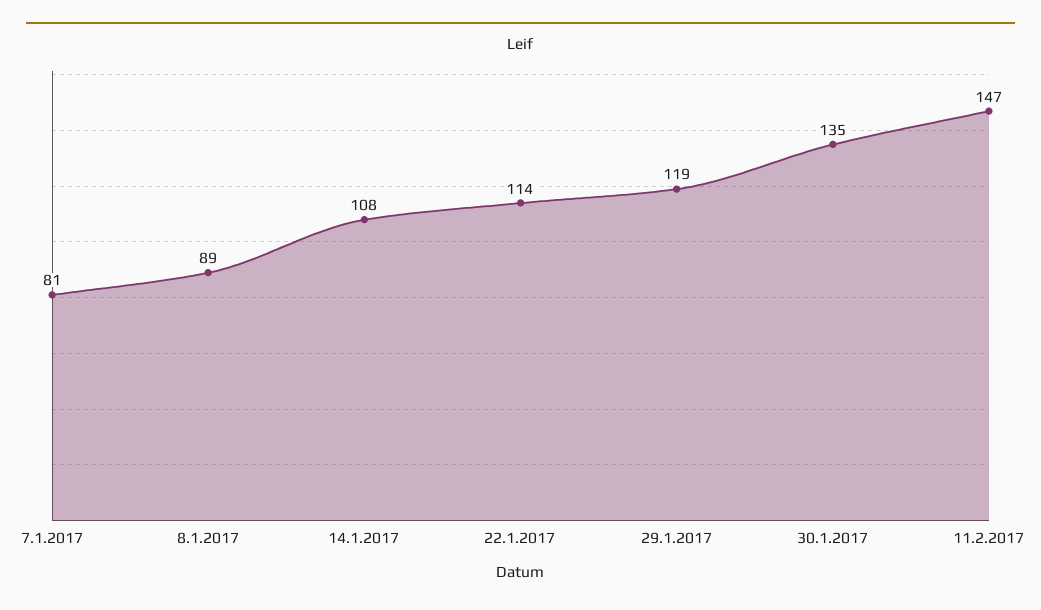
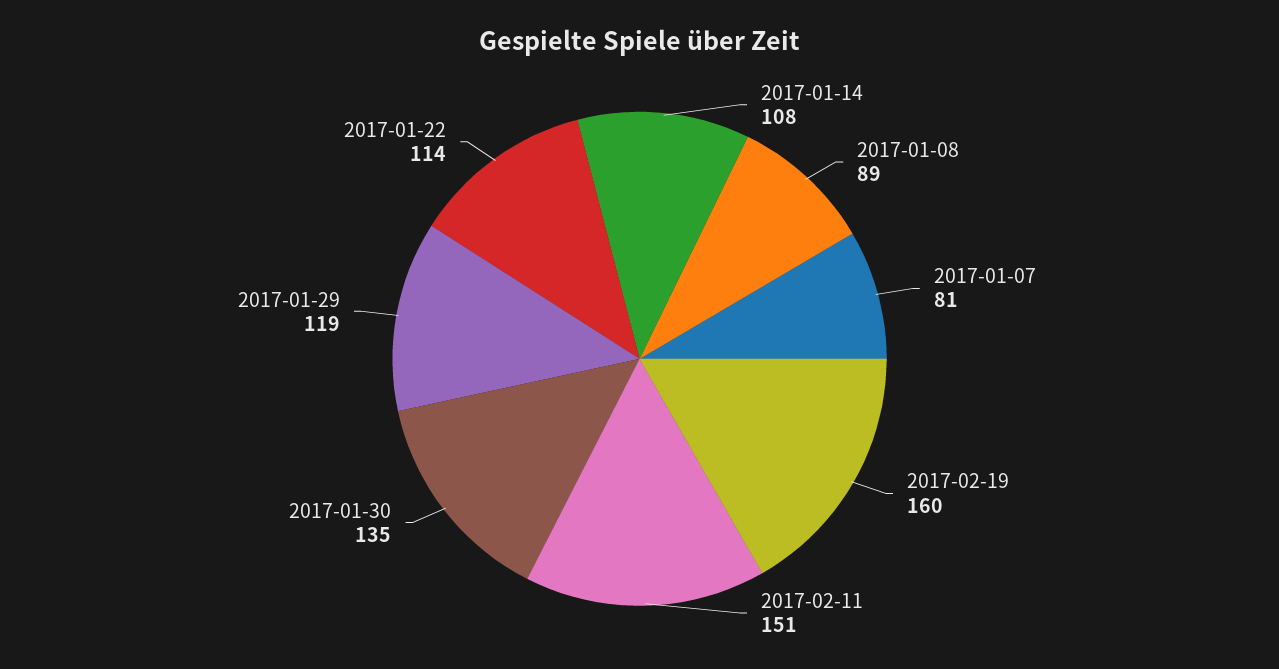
11.2.2017: 147 -> 151
2017-02-19: none -> 160

